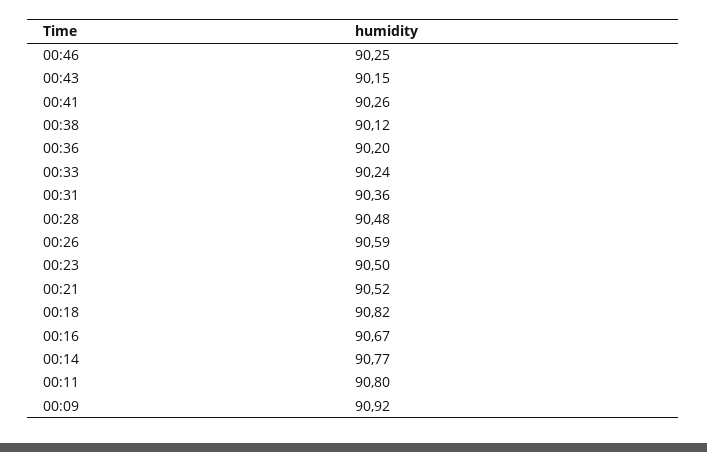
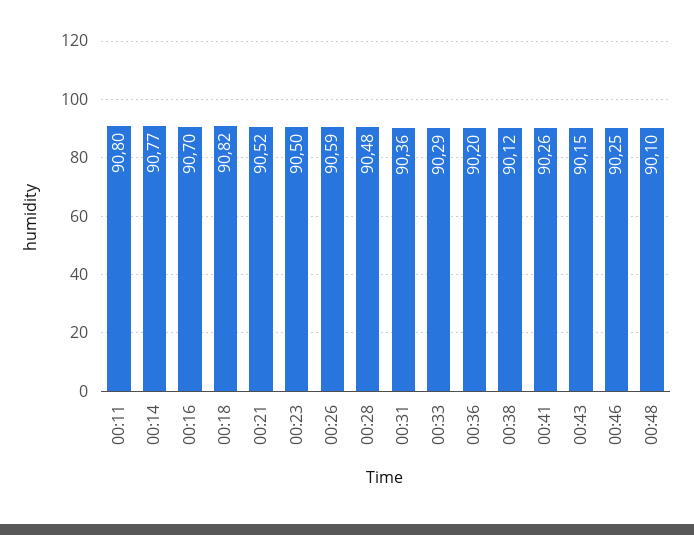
00:33: 90.24 -> 90.29
00:16: 90.67 -> 90.7
00:09: 90.92 -> none
00:48: none -> 90.1

